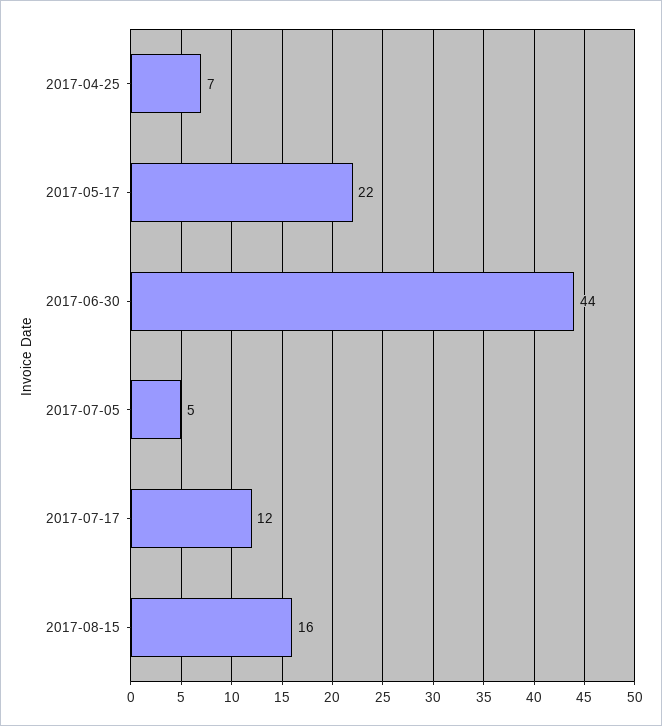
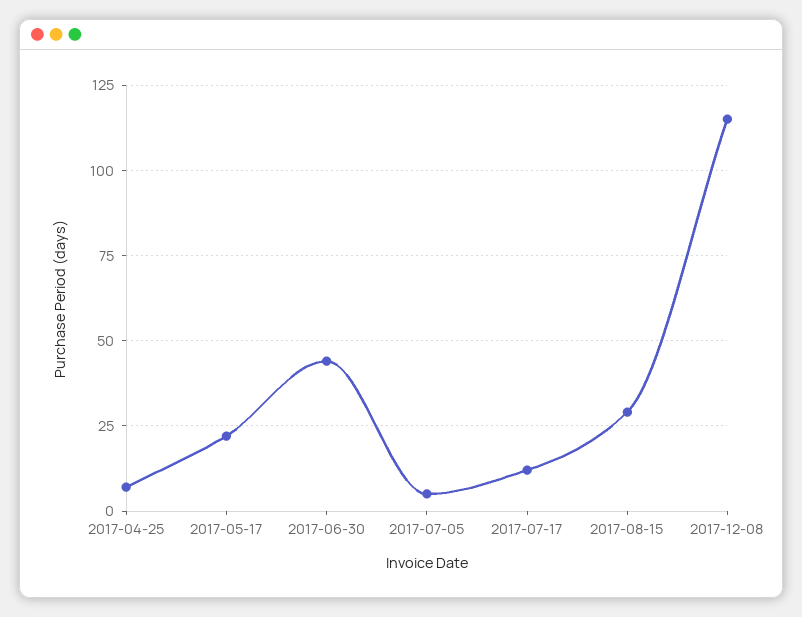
2017-08-15: 16 -> 30
2017-12-08: none -> 115

